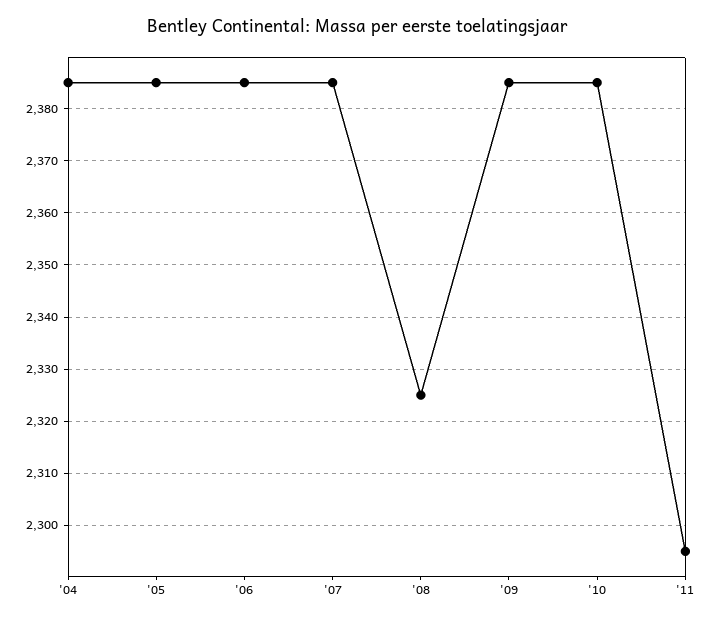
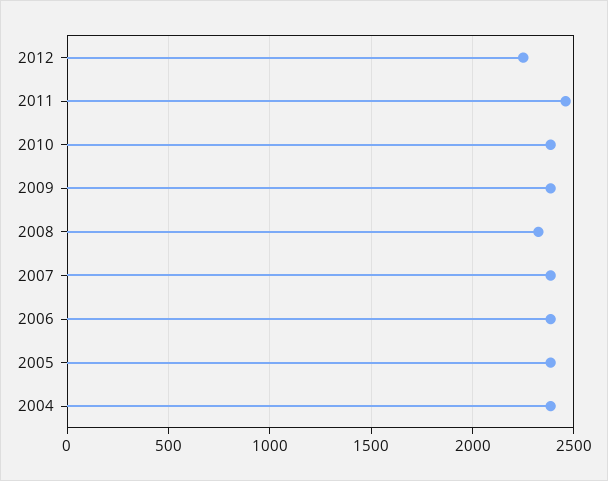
'11: 2295 -> 2450
2012: none -> 2250

